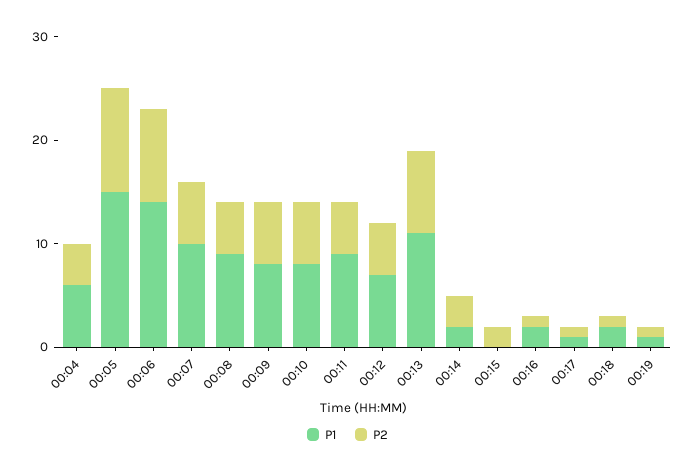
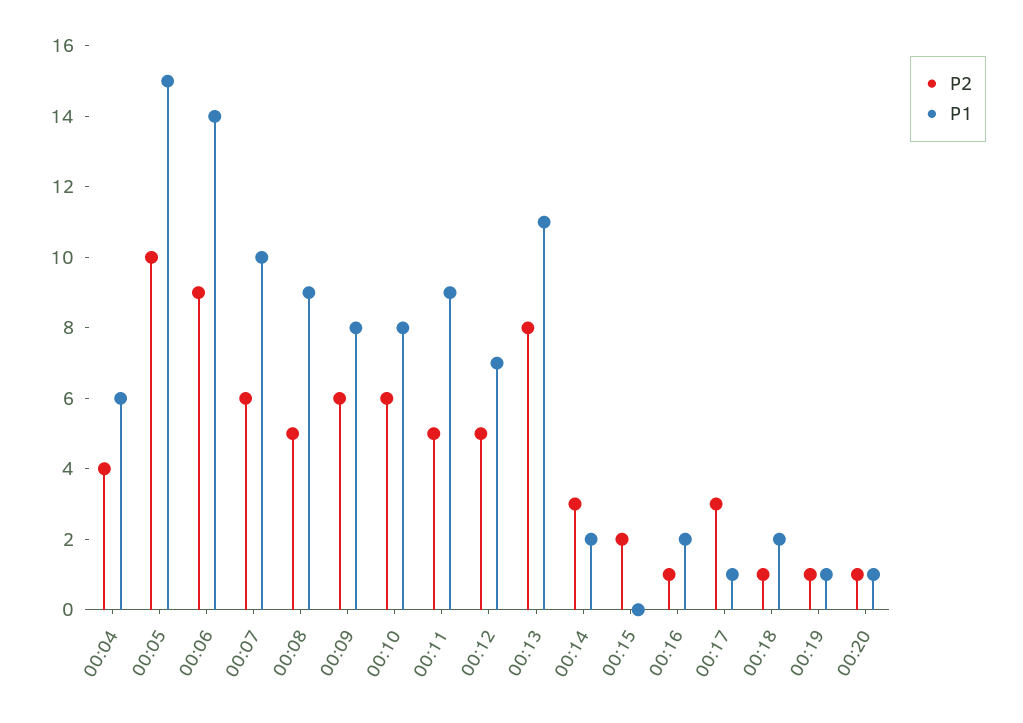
P2, 00:17: 1 -> 3
P2, 00:20: none -> 1
P1, 00:20: none -> 1

